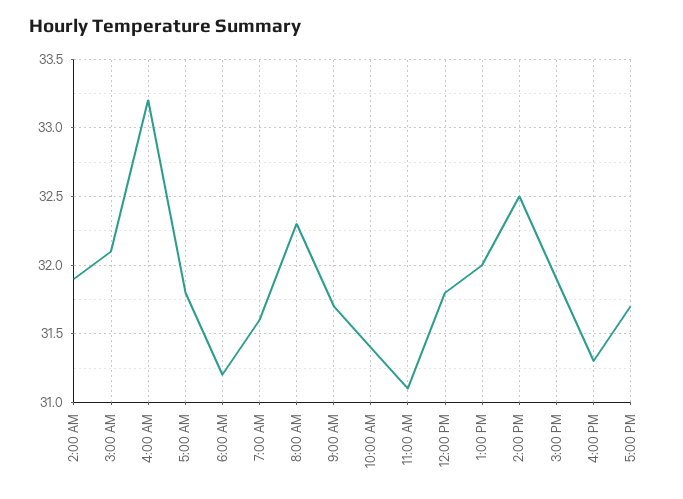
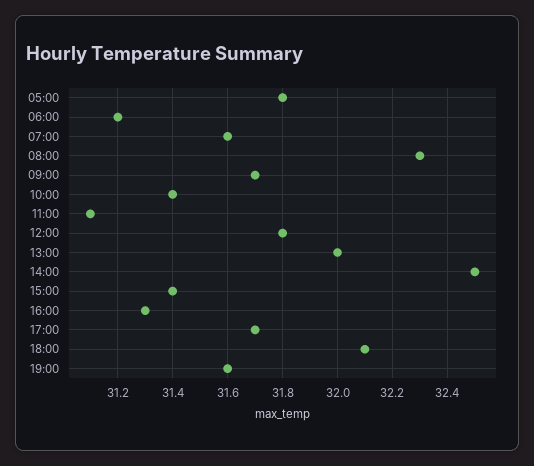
2:00 AM: 31.9 -> none
3:00 AM: 32.1 -> none
4:00 AM: 33.2 -> none
3:00 PM: 31.9 -> 31.4
18:00: none -> 32.1
19:00: none -> 31.6

